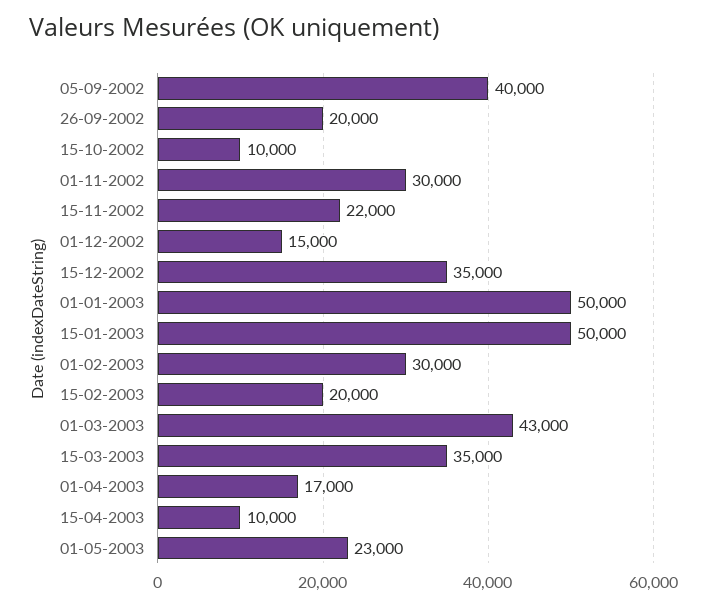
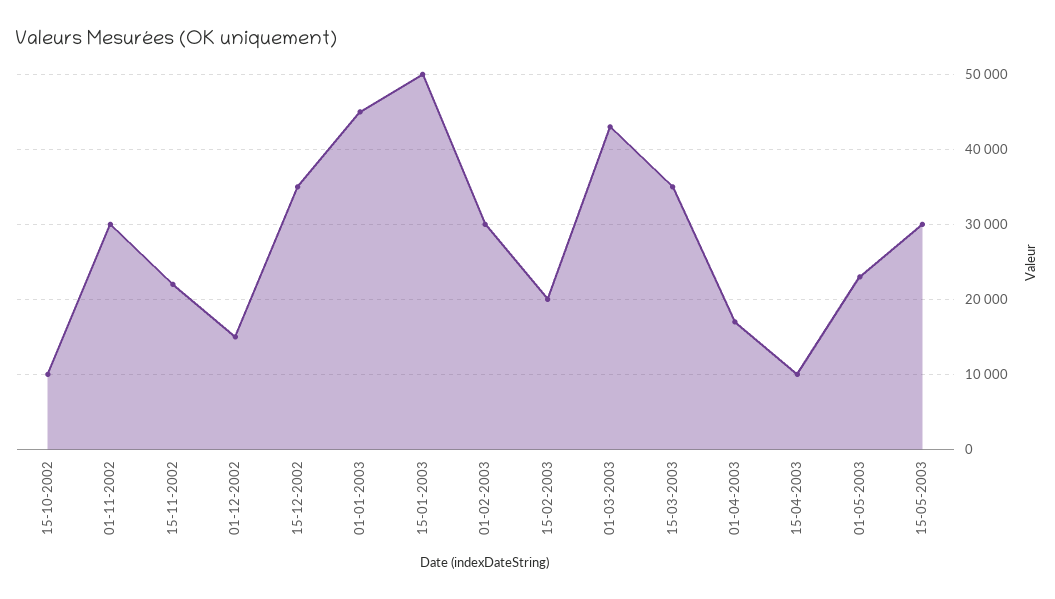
05-09-2002: 40000 -> none
26-09-2002: 20000 -> none
01-01-2003: 50000 -> 45000
15-05-2003: none -> 30000

